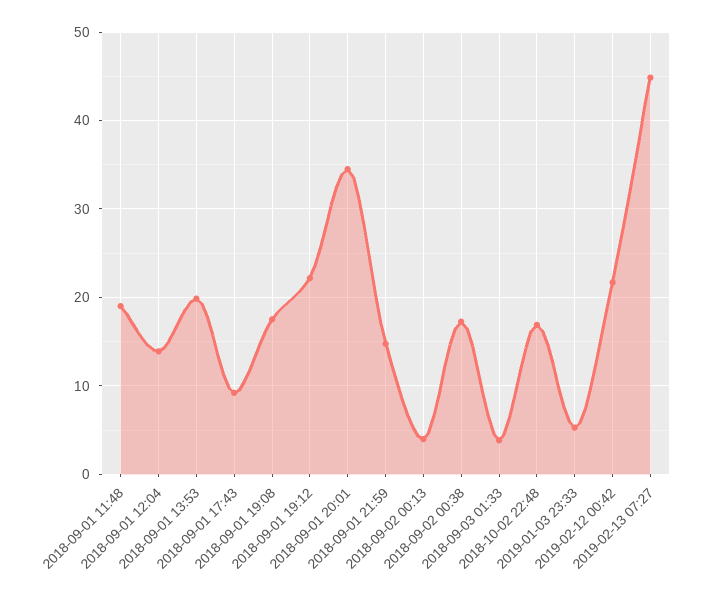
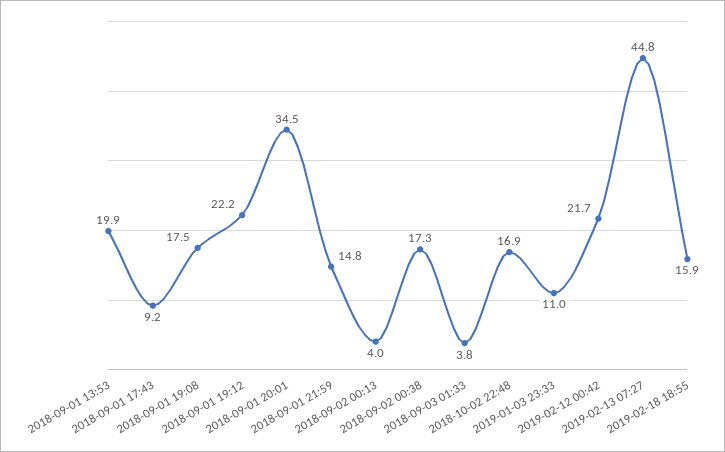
2018-09-01 11:48: 19 -> none
2018-09-01 12:04: 14 -> none
2019-01-03 23:33: 5 -> 11
2019-02-18 18:55: none -> 15.9

